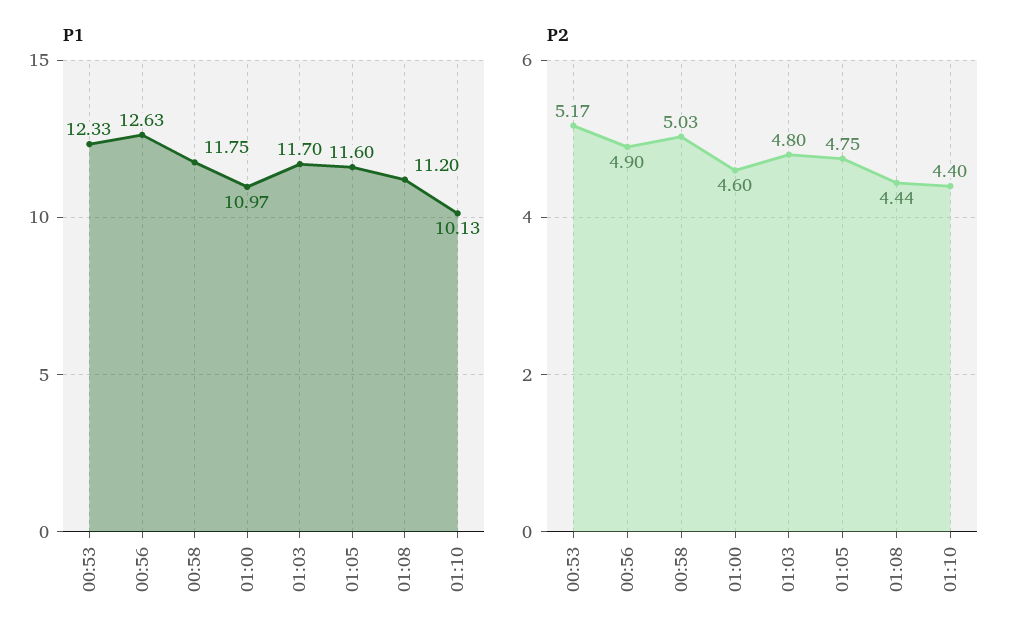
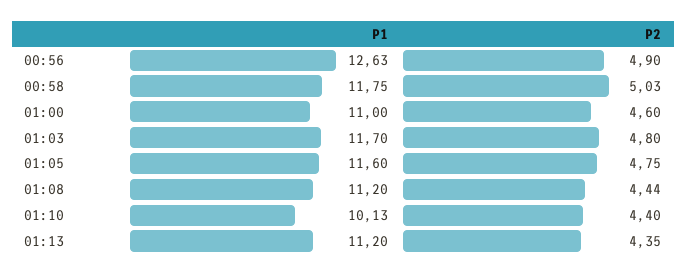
P1, 00:53: 12.33 -> none
P1, 01:00: 10.97 -> 11
P2, 00:53: 5.17 -> none
P1, 01:13: none -> 11.2
P2, 01:13: none -> 4.35

